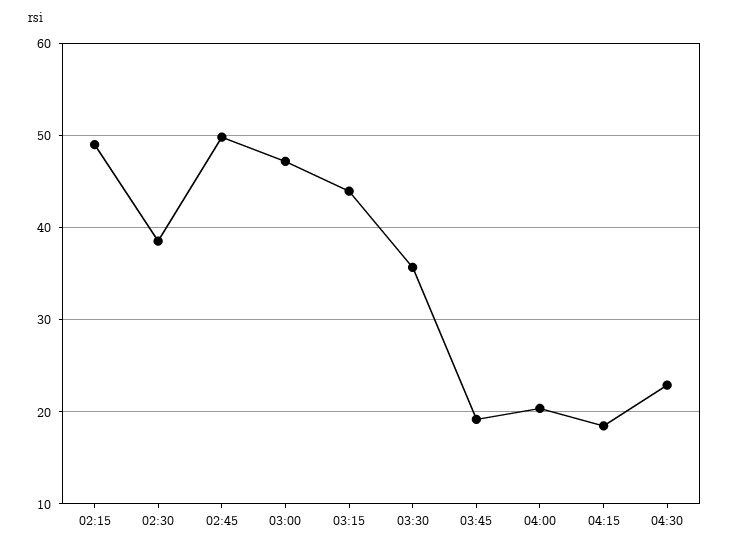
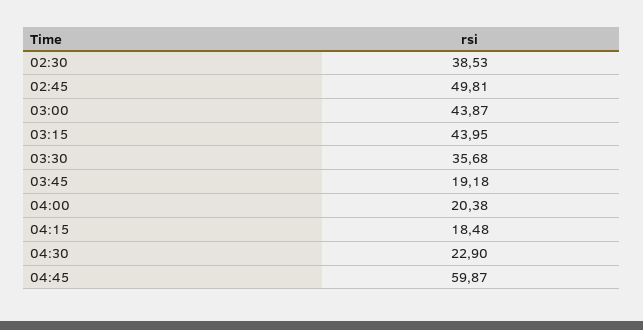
02:15: 49 -> none
03:00: 47 -> 43.87
04:45: none -> 59.87

